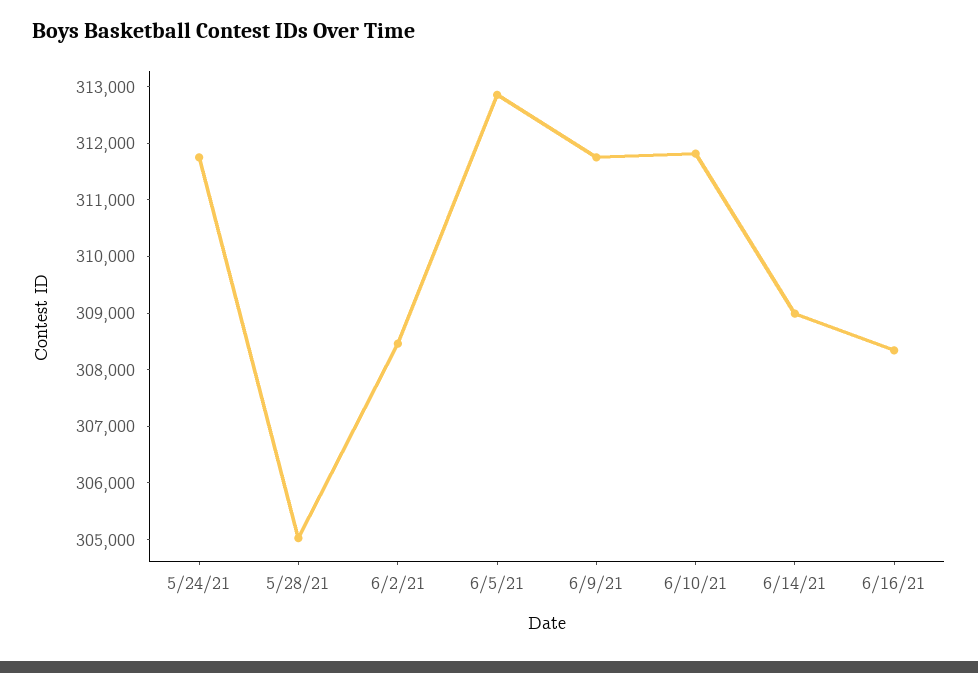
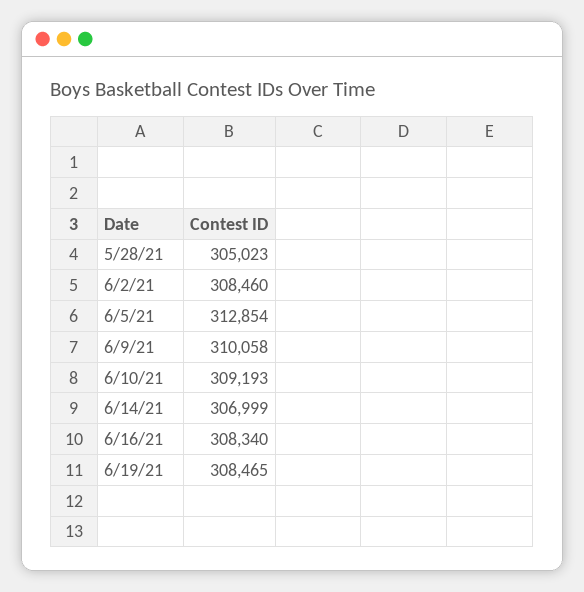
5/24/21: 311800 -> none
6/9/21: 311800 -> 310058
6/10/21: 311800 -> 309193
6/14/21: 309000 -> 306999
6/19/21: none -> 308465

